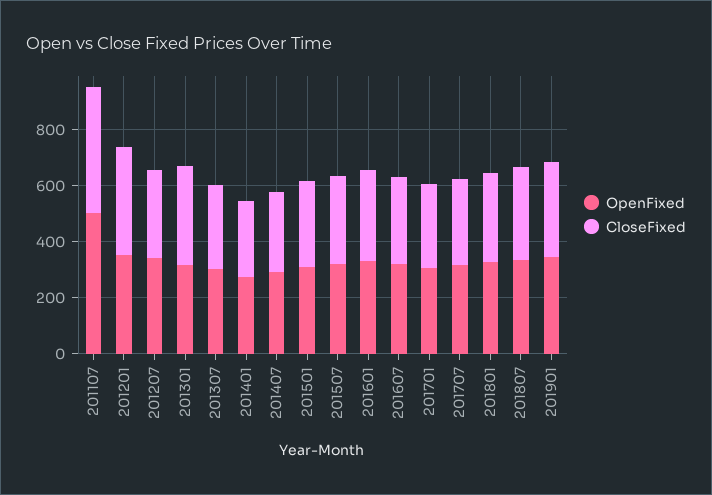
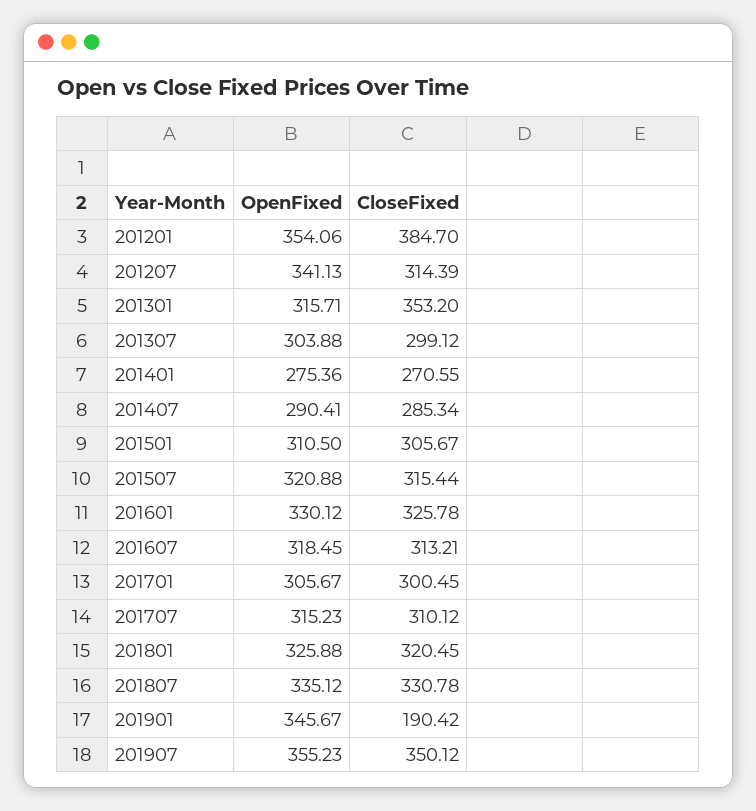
OpenFixed, 201107: 500 -> none
CloseFixed, 201107: 450 -> none
CloseFixed, 201901: 350 -> 190.42
OpenFixed, 201907: none -> 355.23
CloseFixed, 201907: none -> 350.12

